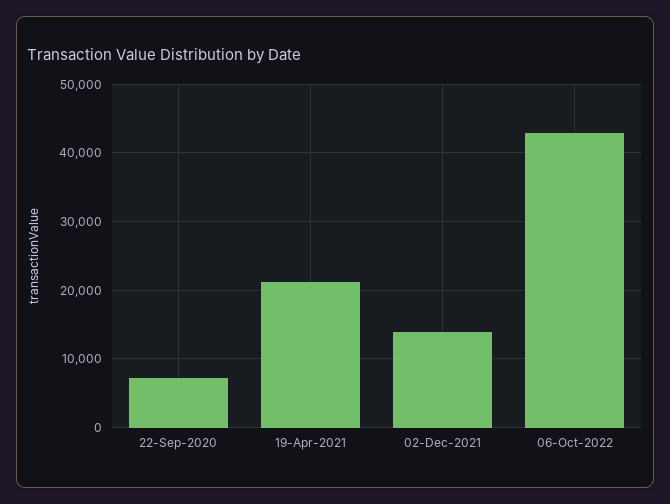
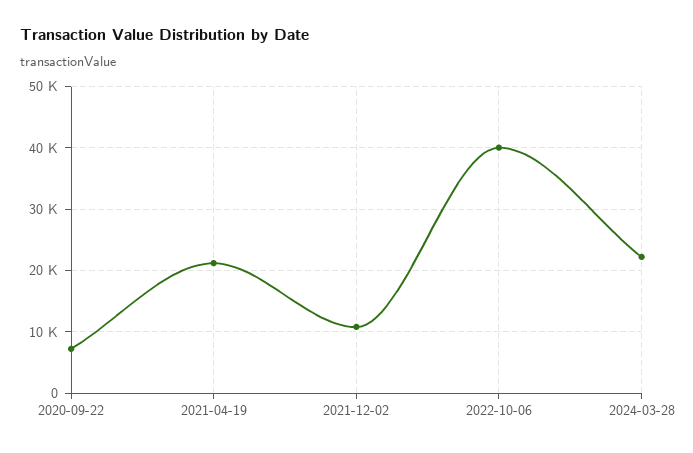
02-Dec-2021: 14000 -> 11000
06-Oct-2022: 43000 -> 40000
2024-03-28: none -> 22000

